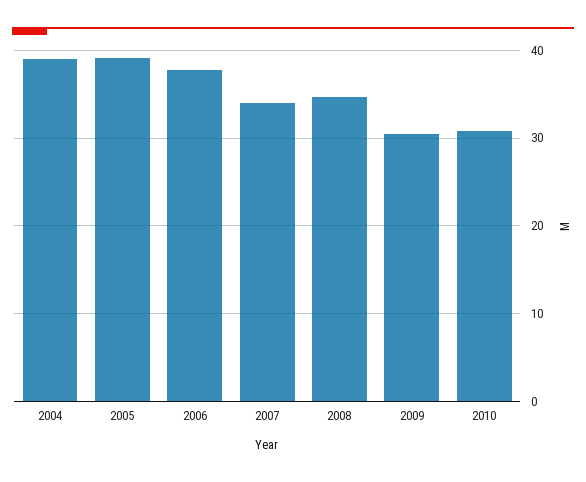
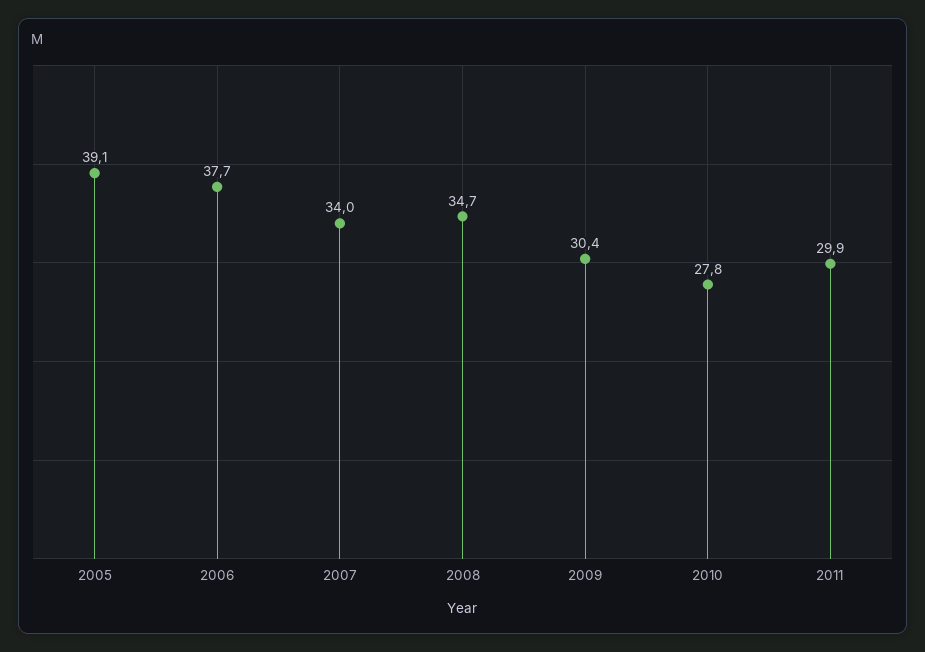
2004: 39 -> none
2010: 31 -> 27.8
2011: none -> 29.9

